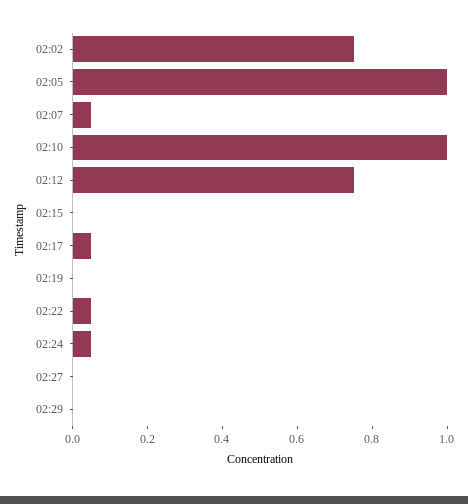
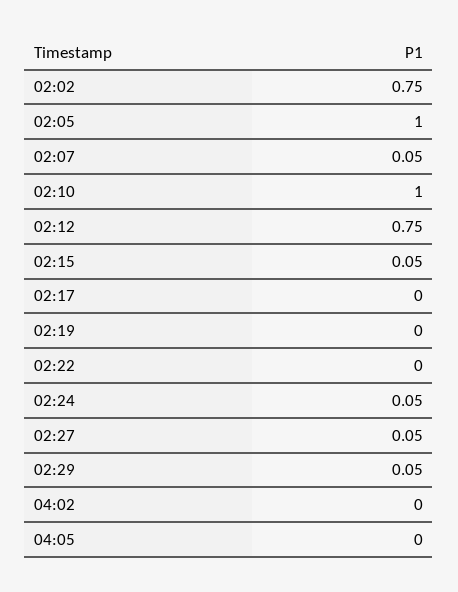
02:15: 0 -> 0.05
02:17: 0.05 -> 0
02:22: 0.05 -> 0
02:27: 0 -> 0.05
02:29: 0 -> 0.05
04:02: none -> 0
04:05: none -> 0

